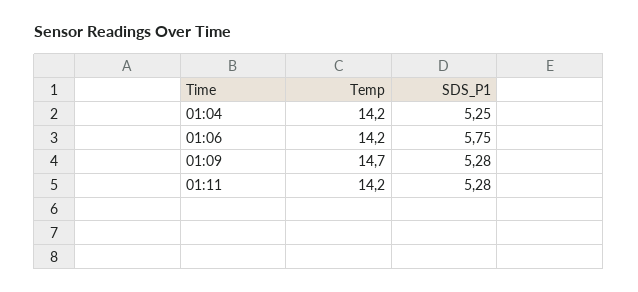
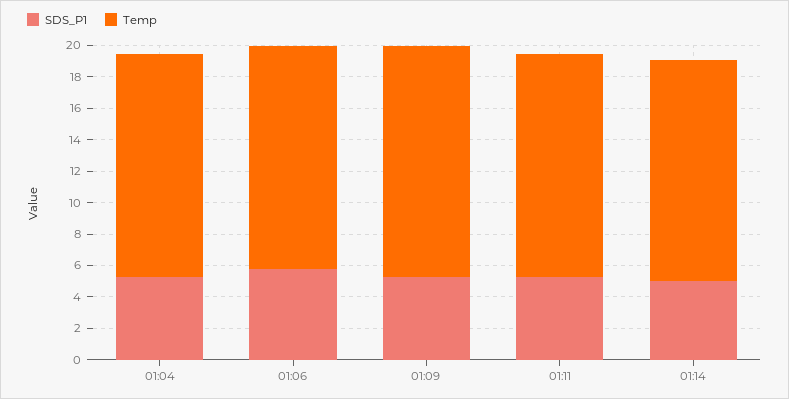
SDS_P1, 01:14: none -> 5
Temp, 01:14: none -> 14

